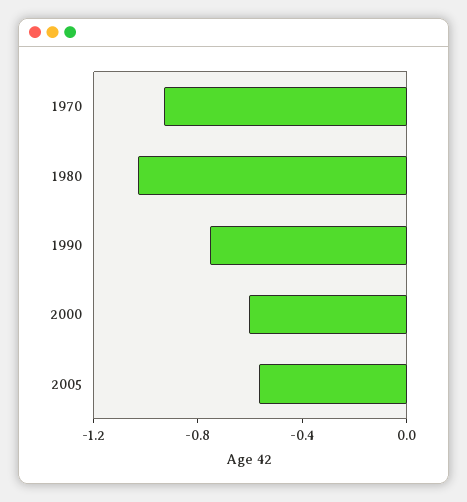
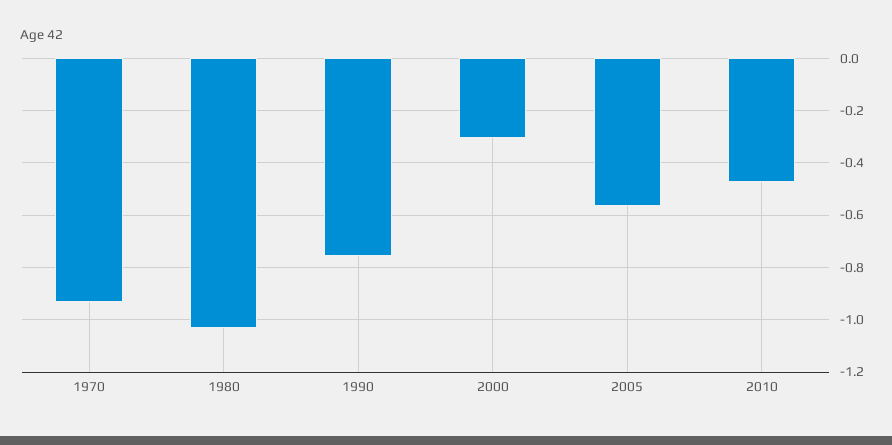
2000: -0.6 -> -0.3
2010: none -> -0.475

